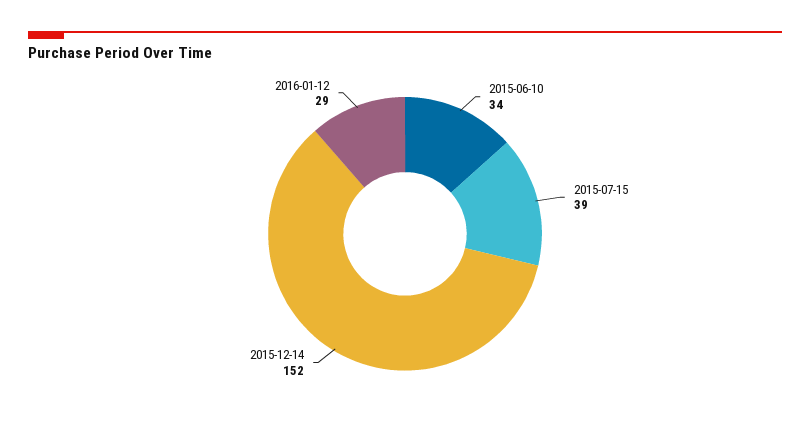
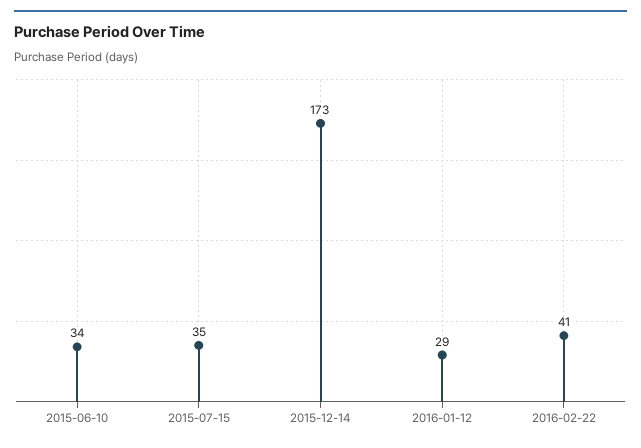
2015-07-15: 39 -> 35
2015-12-14: 152 -> 173
2016-02-22: none -> 41

